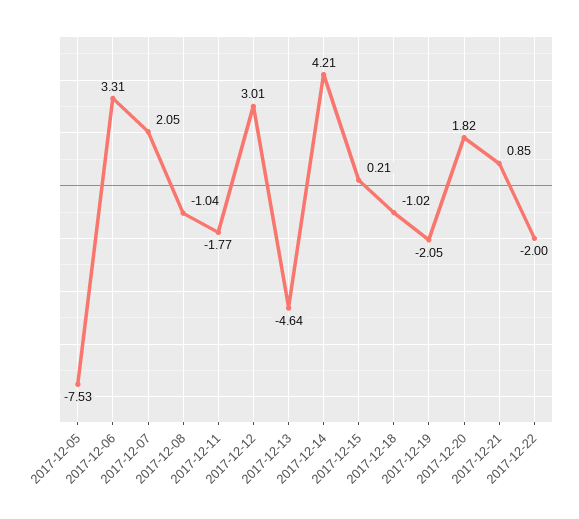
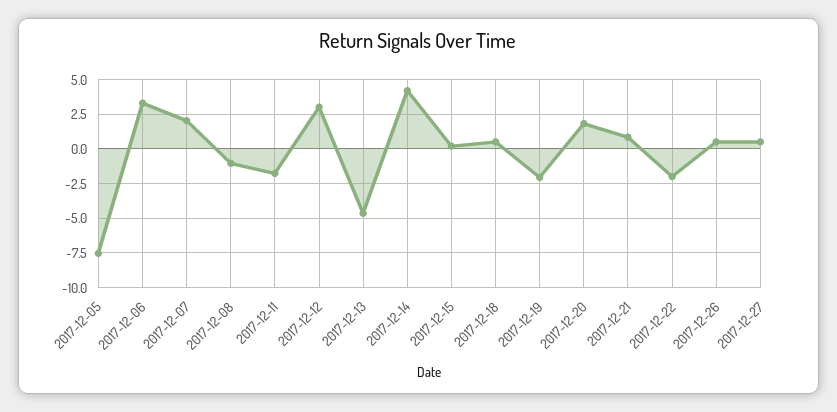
2017-12-18: -1.02 -> 0.5
2017-12-26: none -> 0.5
2017-12-27: none -> 0.5

